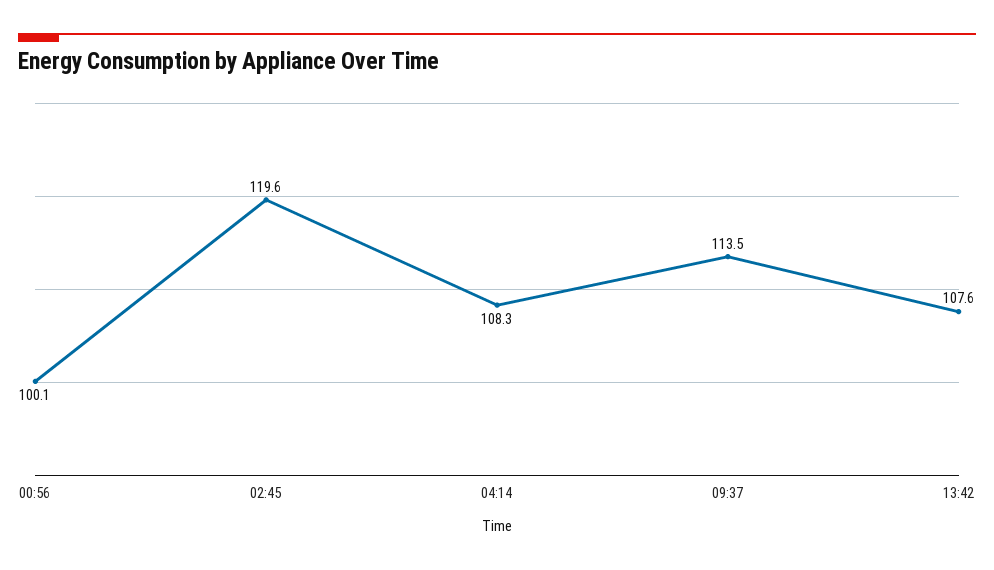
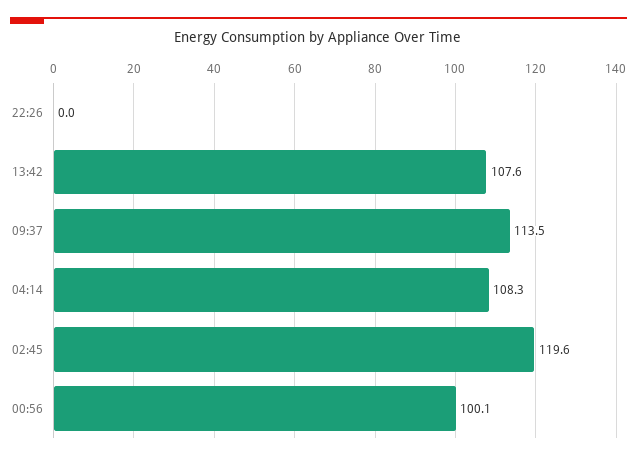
22:26: none -> 0

